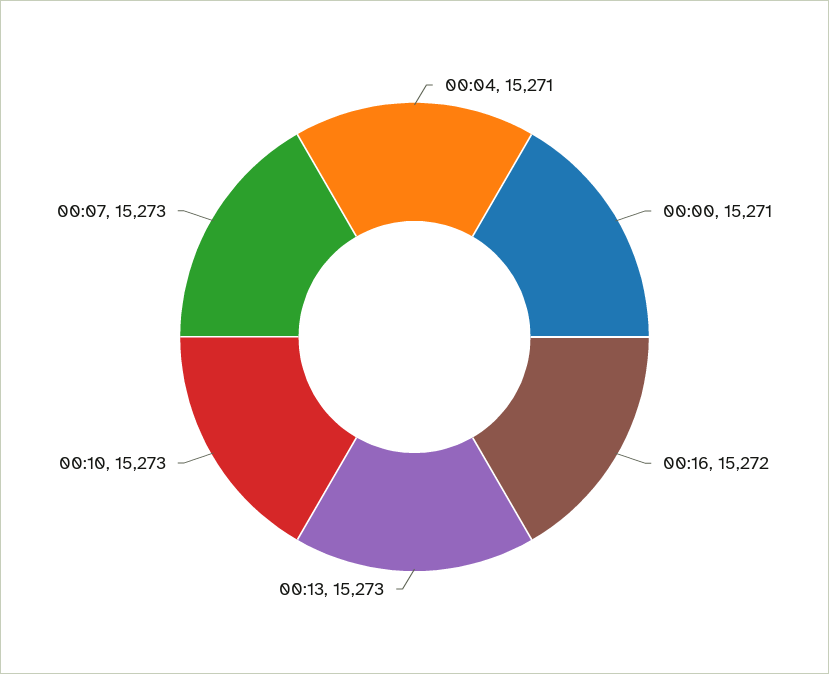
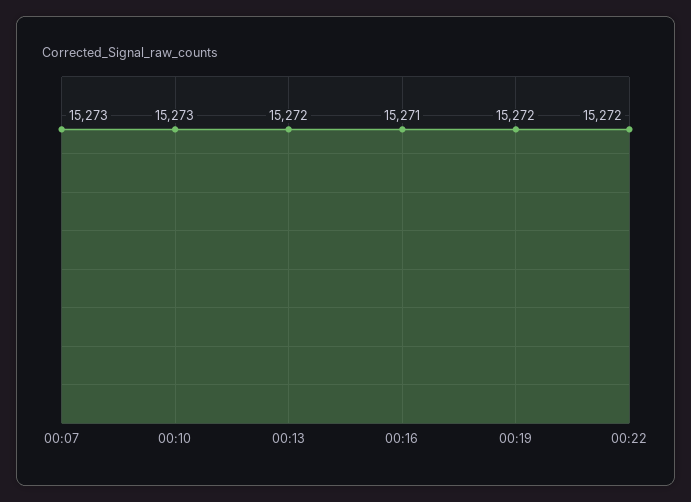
00:04: 15271 -> none
00:00: 15271 -> none
00:16: 15272 -> 15271
00:13: 15273 -> 15272
00:19: none -> 15272
00:22: none -> 15272

